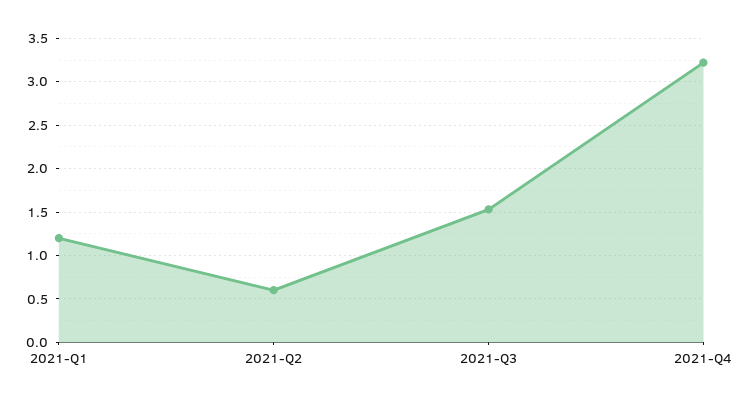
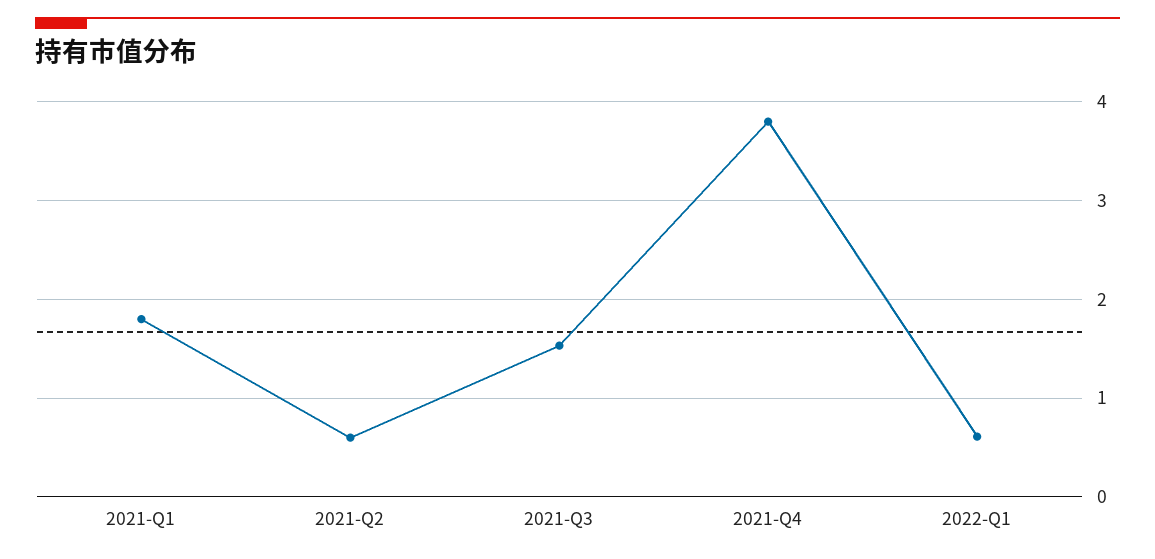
2021-Q1: 1.2 -> 1.8
2021-Q4: 3.2 -> 3.8
2022-Q1: none -> 0.6

